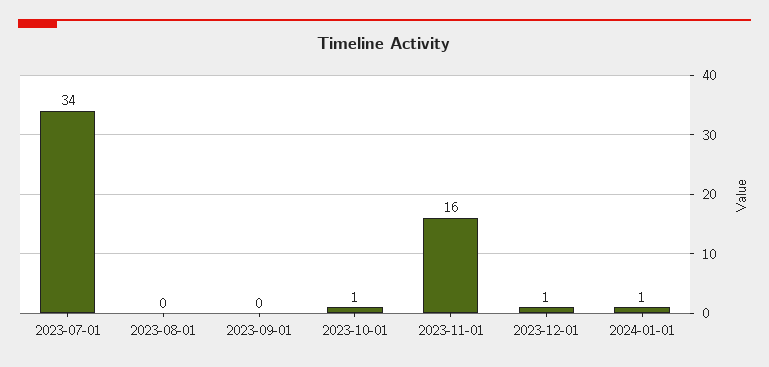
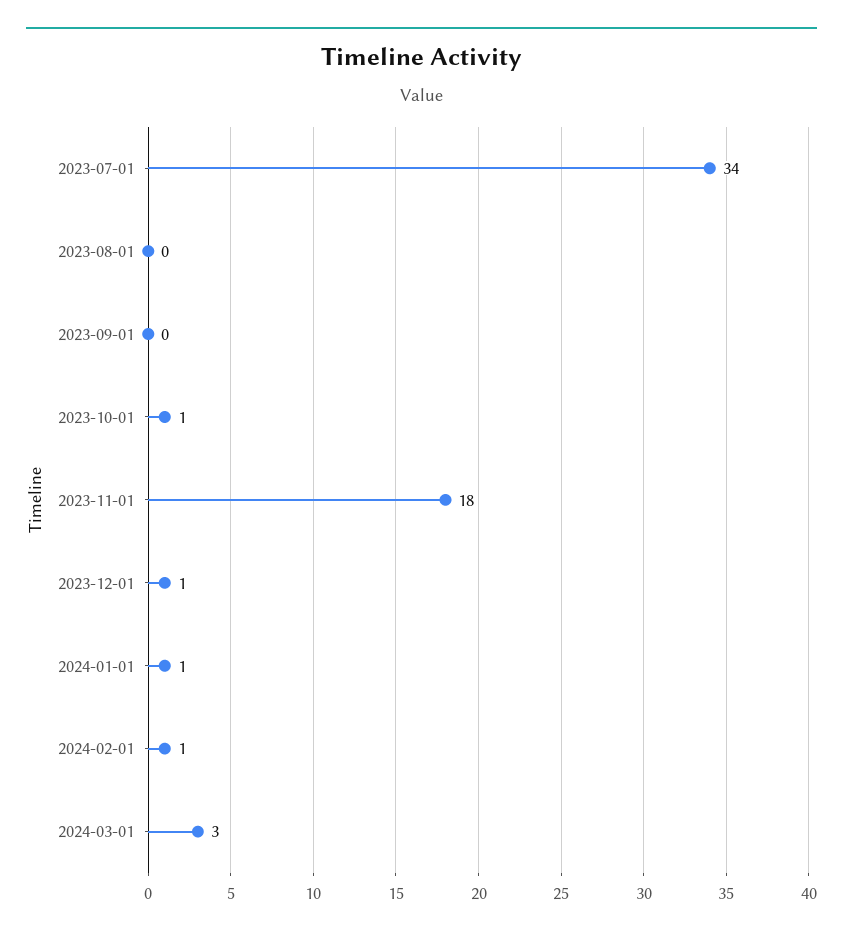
2023-11-01: 16 -> 18
2024-02-01: none -> 1
2024-03-01: none -> 3

